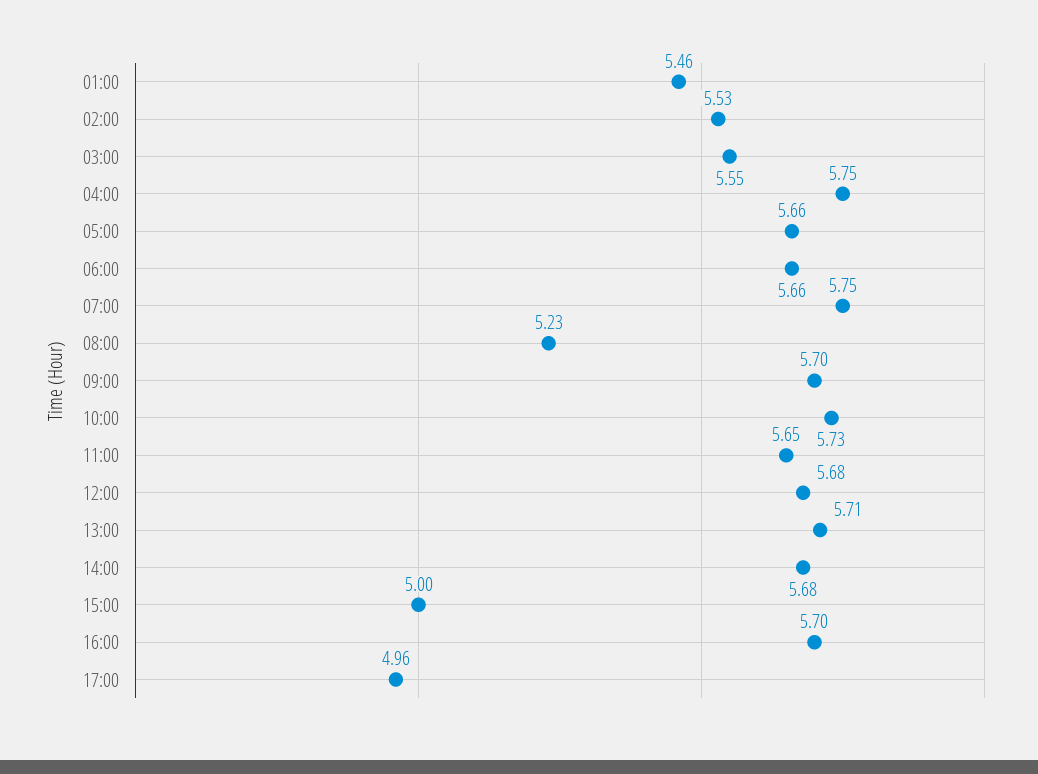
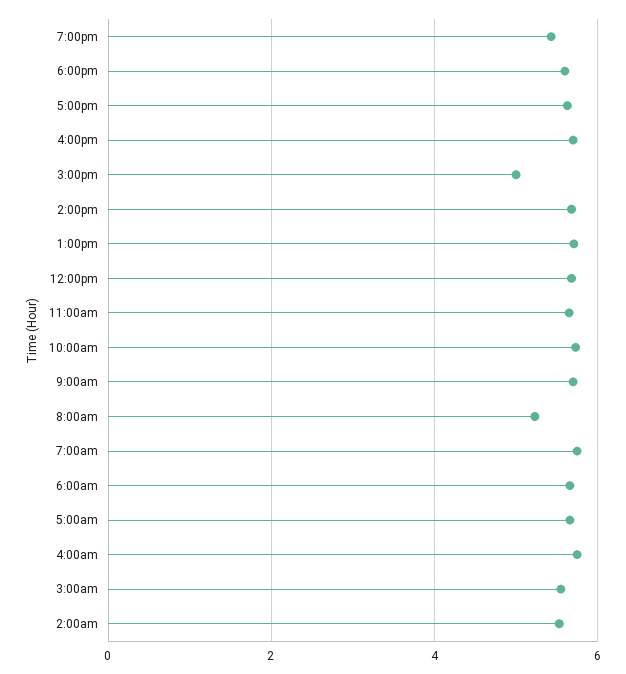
01:00: 5.46 -> none
17:00: 4.96 -> 5.6
7:00pm: none -> 5.4
6:00pm: none -> 5.6

